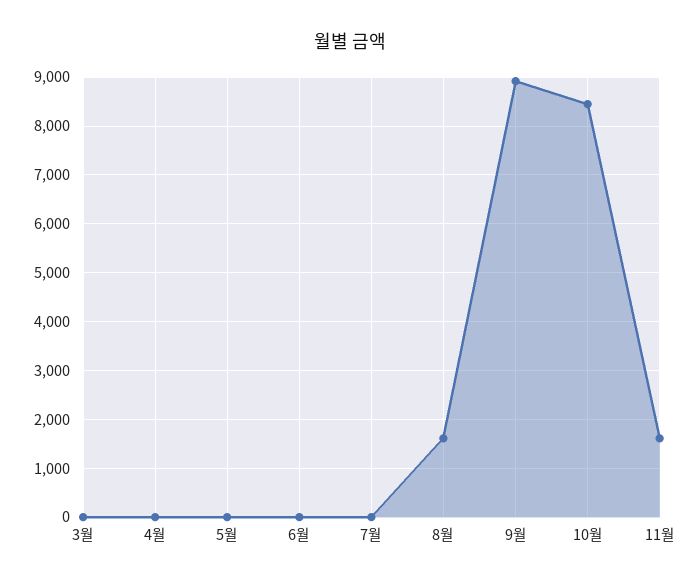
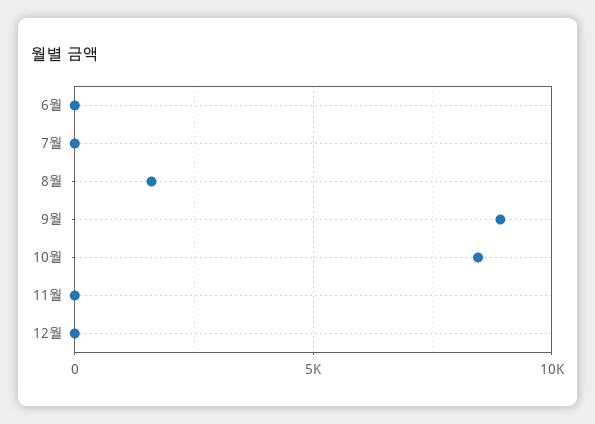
3월: 0 -> none
4월: 0 -> none
5월: 0 -> none
11월: 1600 -> 0
12월: none -> 0

